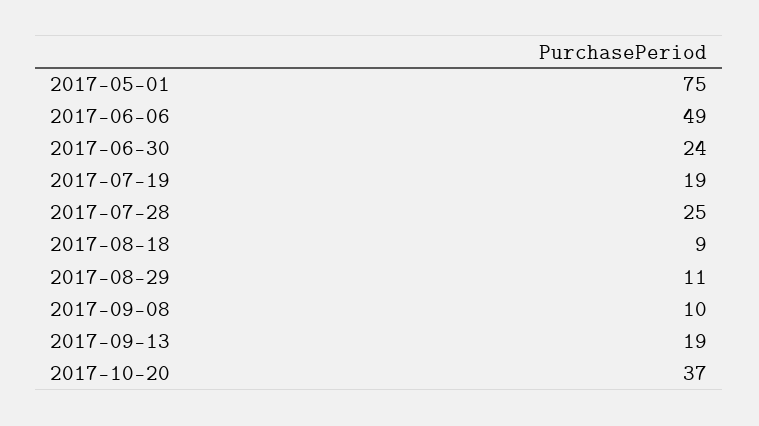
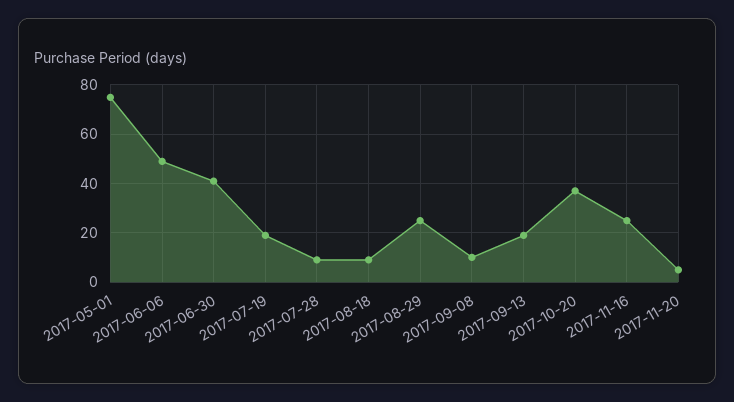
2017-06-30: 24 -> 40
2017-07-28: 25 -> 10
2017-08-29: 11 -> 25
2017-11-16: none -> 25
2017-11-20: none -> 5

